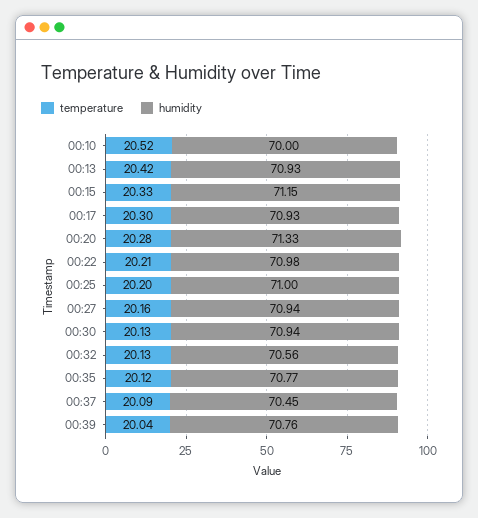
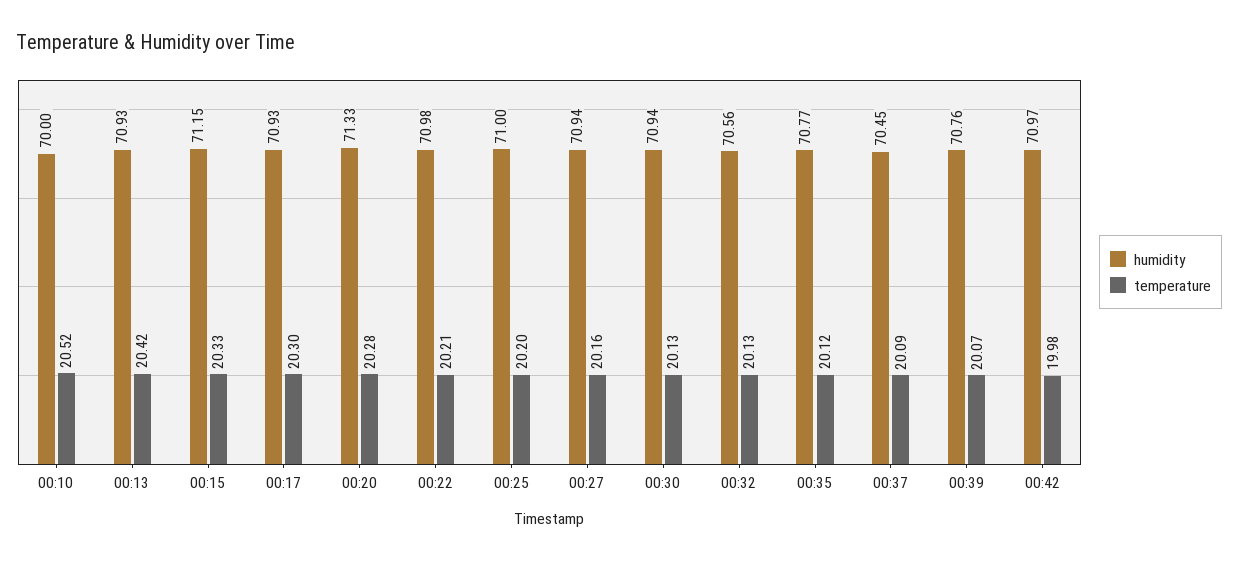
temperature, 00:39: 20.04 -> 20.07
humidity, 00:42: none -> 70.97
temperature, 00:42: none -> 19.98

